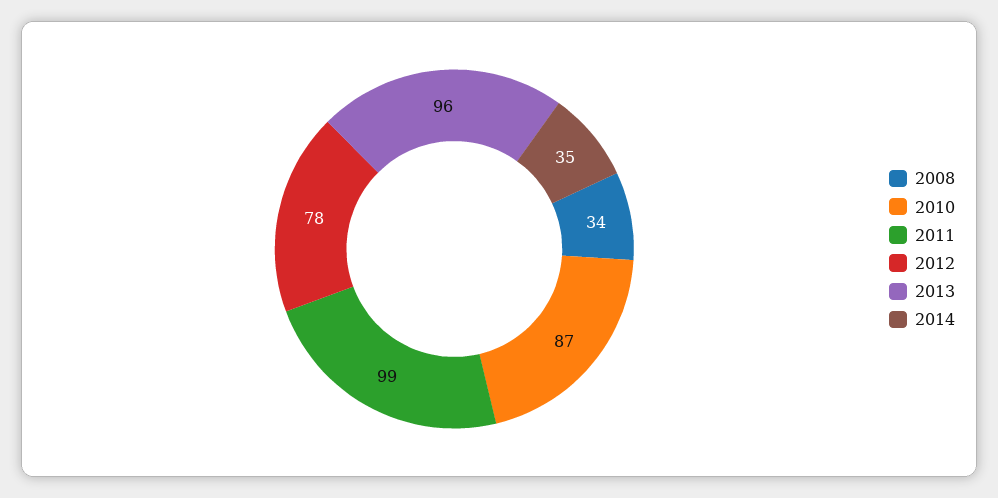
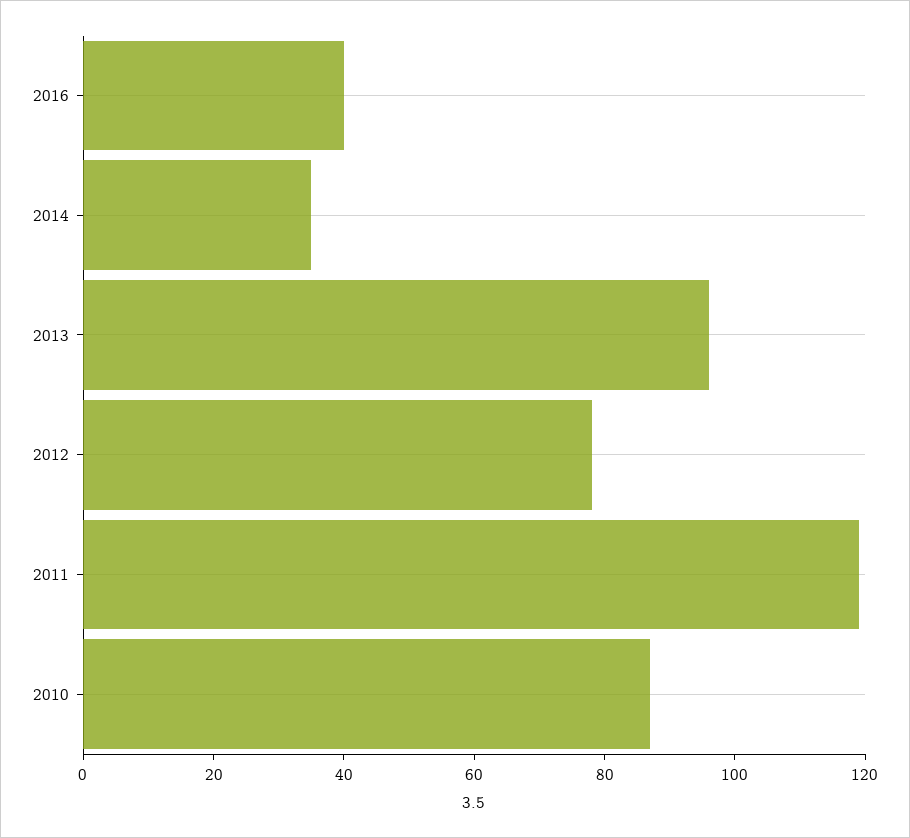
2008: 34 -> none
2011: 99 -> 120
2016: none -> 40

